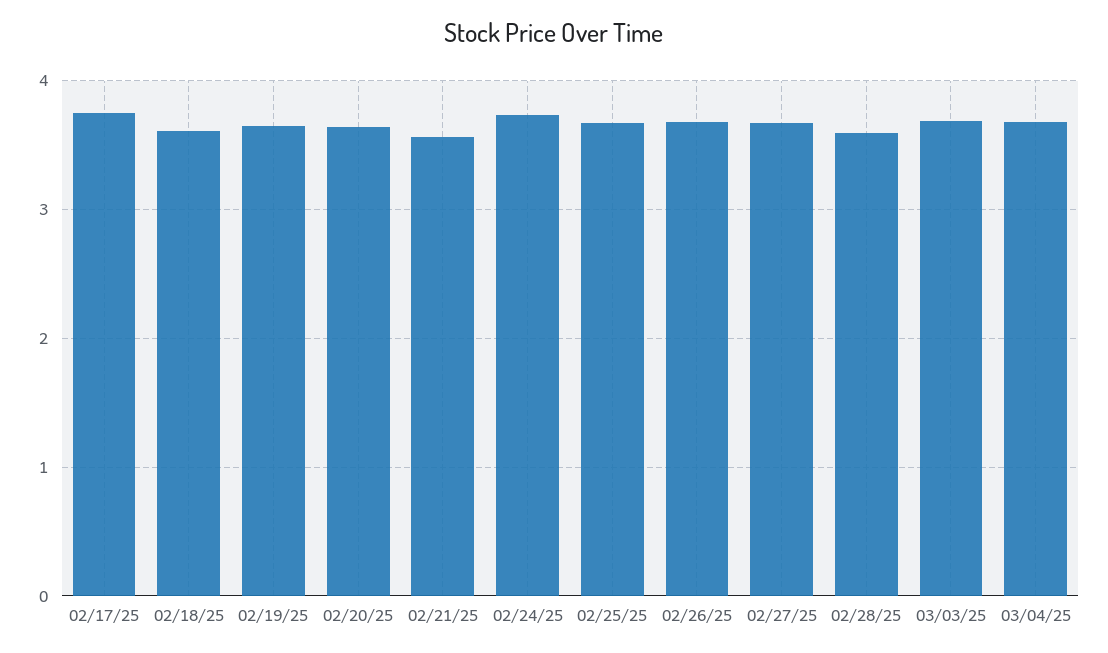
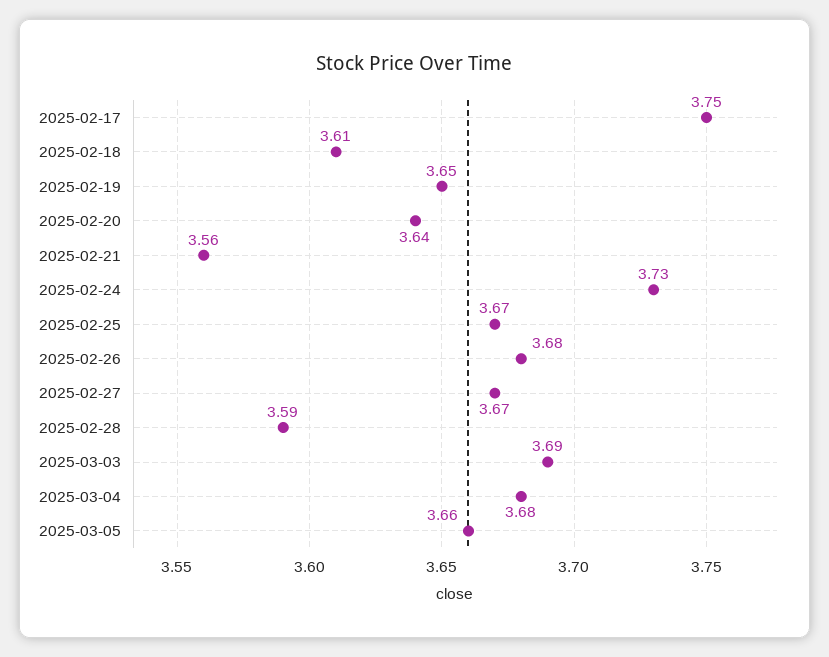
2025-03-05: none -> 3.66

